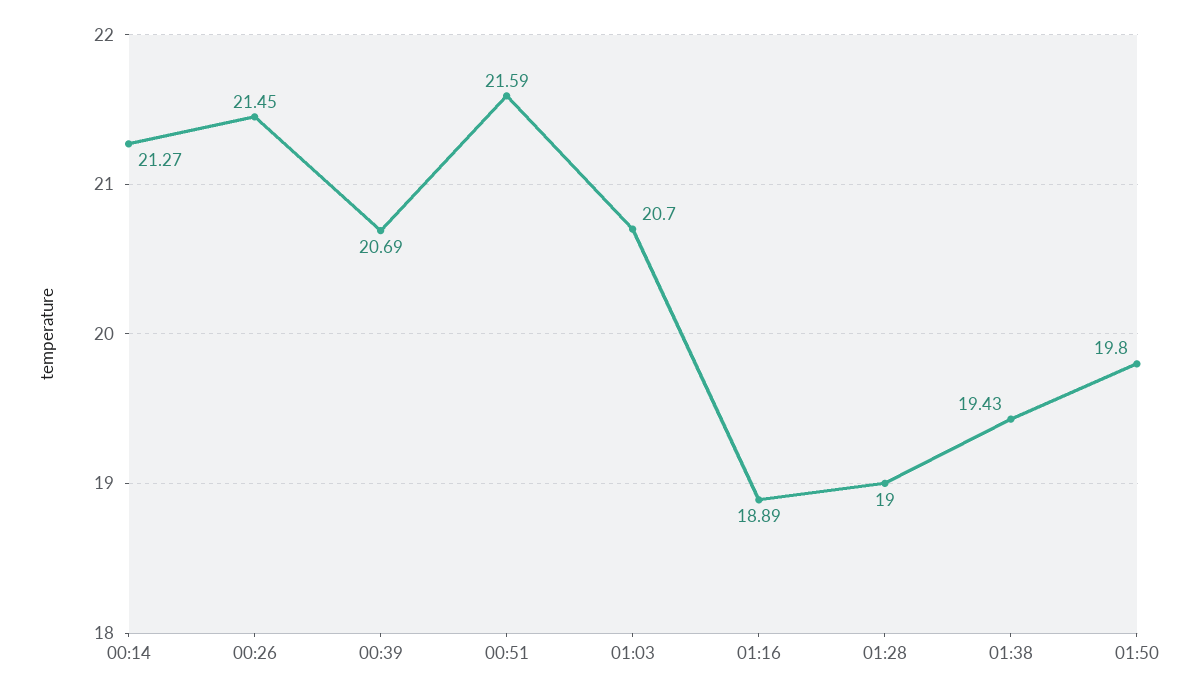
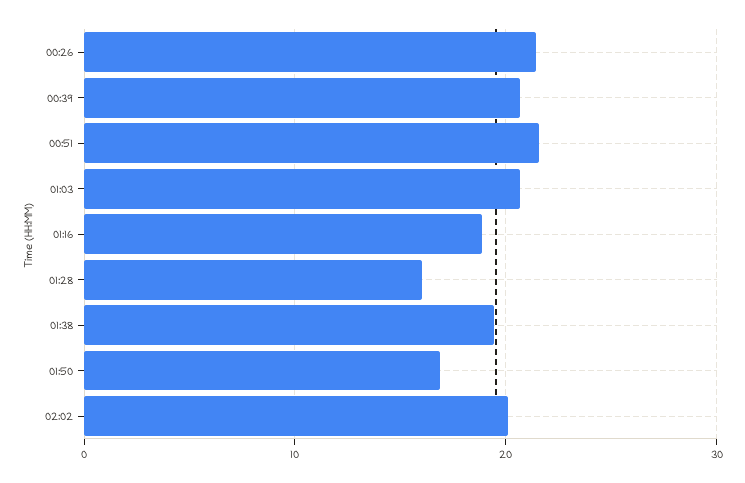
00:14: 21.27 -> none
01:28: 19 -> 16
01:50: 19.8 -> 17
02:02: none -> 20

